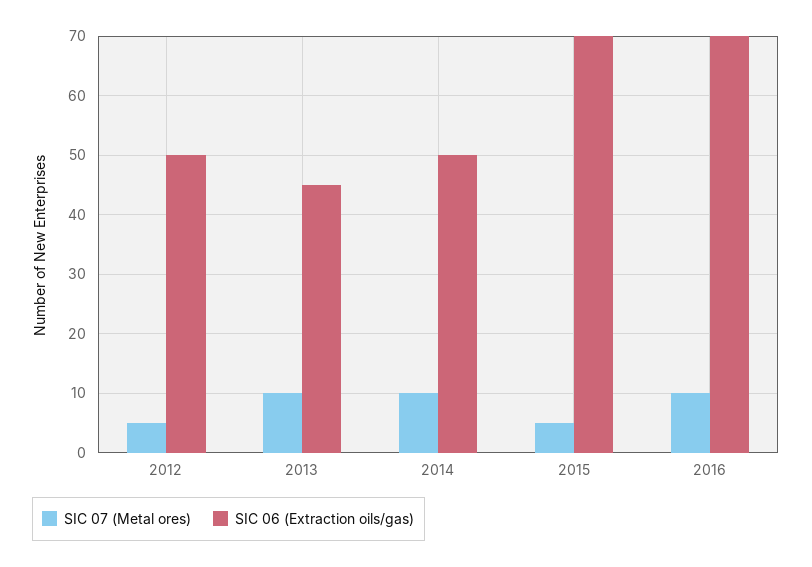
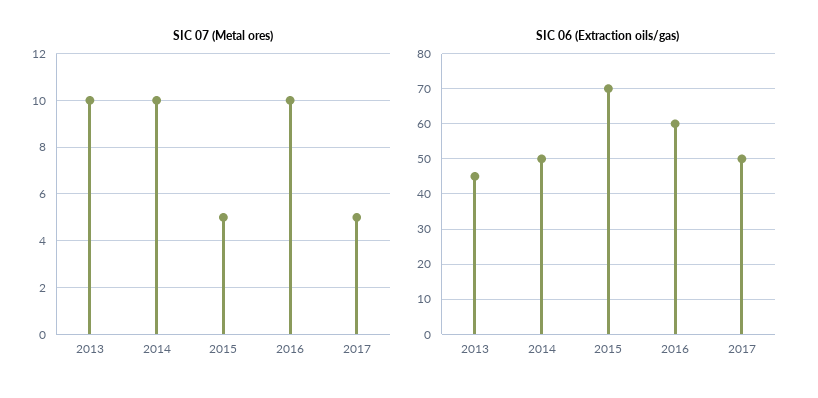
SIC 07 (Metal ores), 2012: 5 -> none
SIC 06 (Extraction oils/gas), 2012: 50 -> none
SIC 06 (Extraction oils/gas), 2016: 70 -> 60
SIC 07 (Metal ores), 2017: none -> 5
SIC 06 (Extraction oils/gas), 2017: none -> 50

